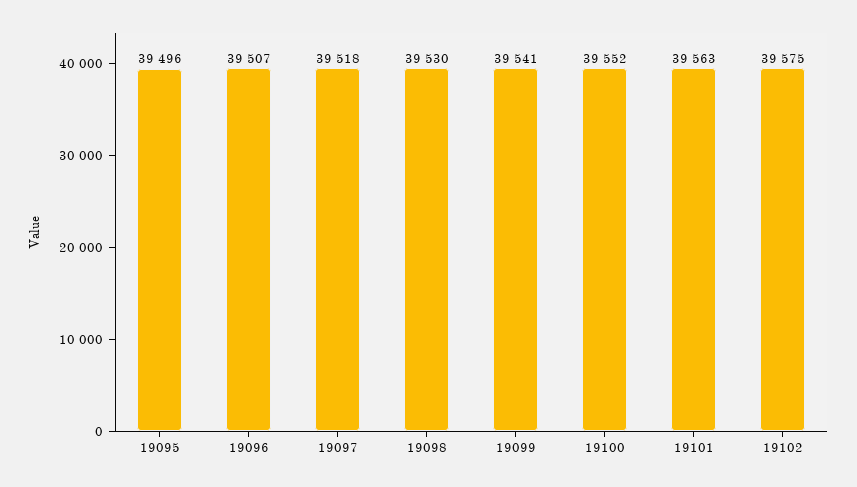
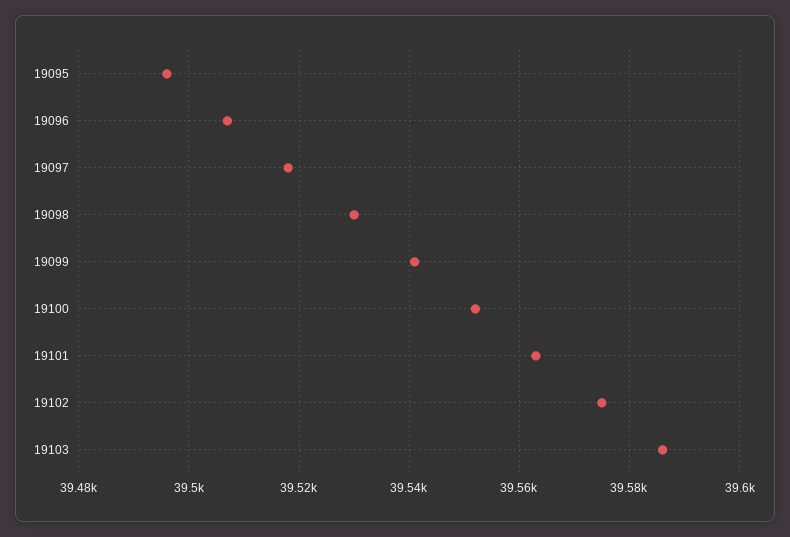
19103: none -> 39585

